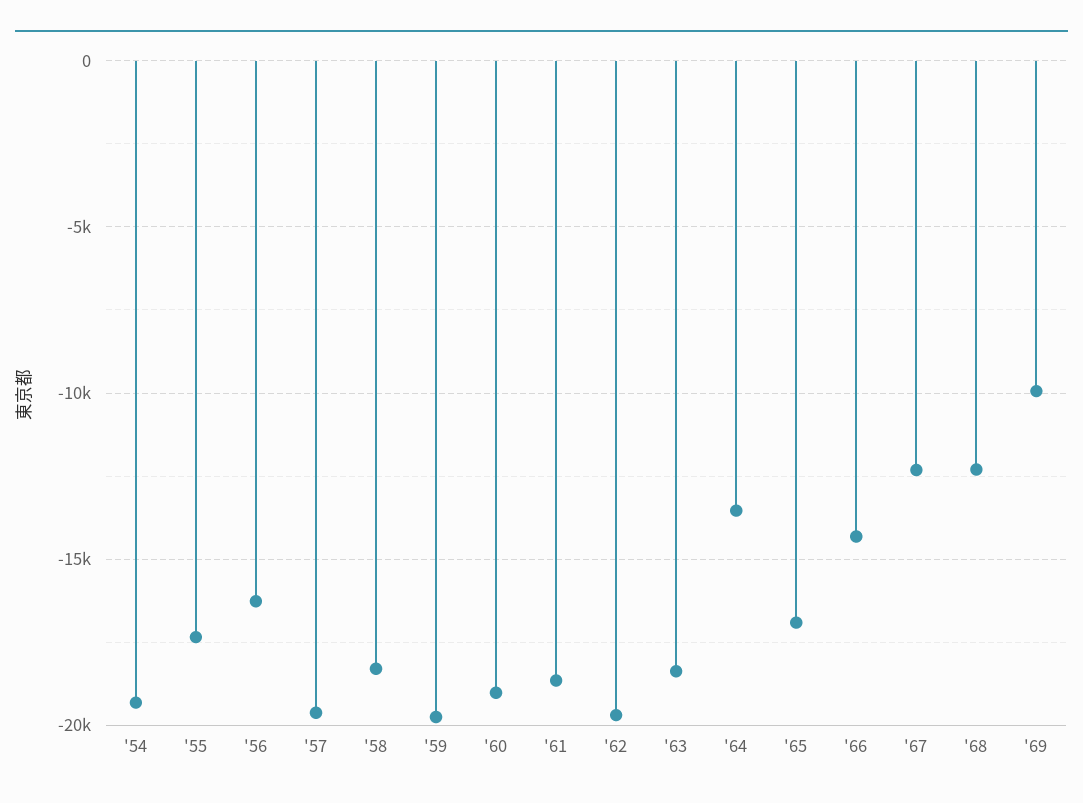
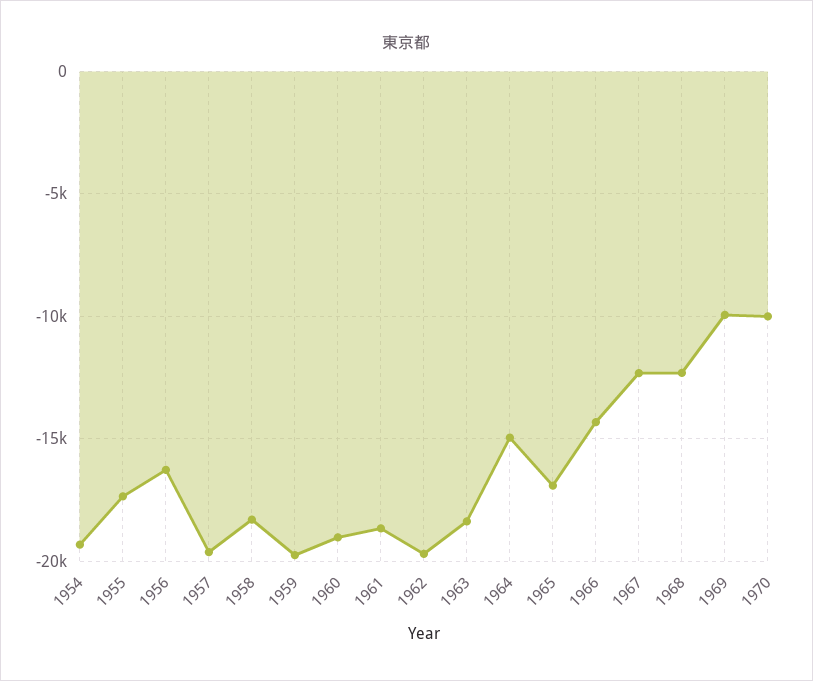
'64: -13500 -> -15000
1970: none -> -10000

